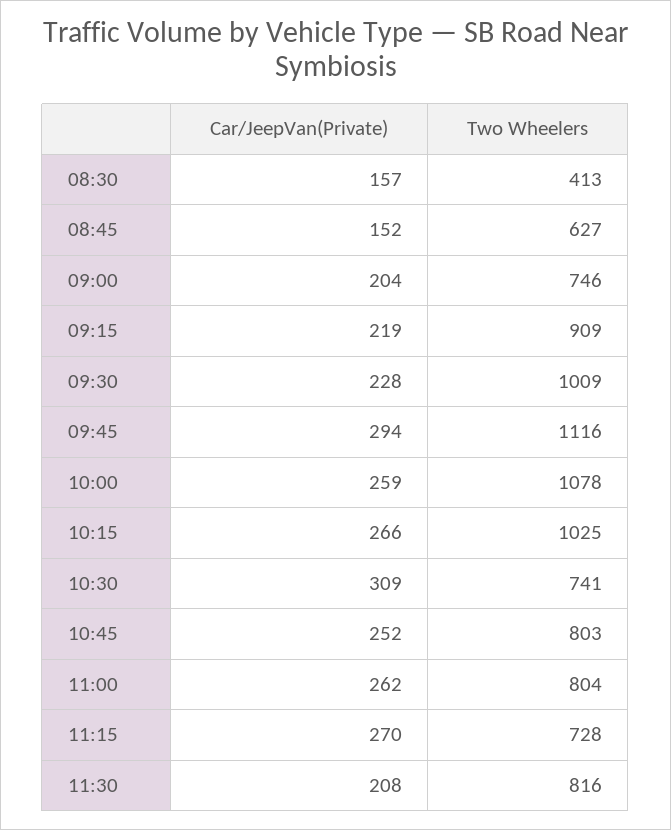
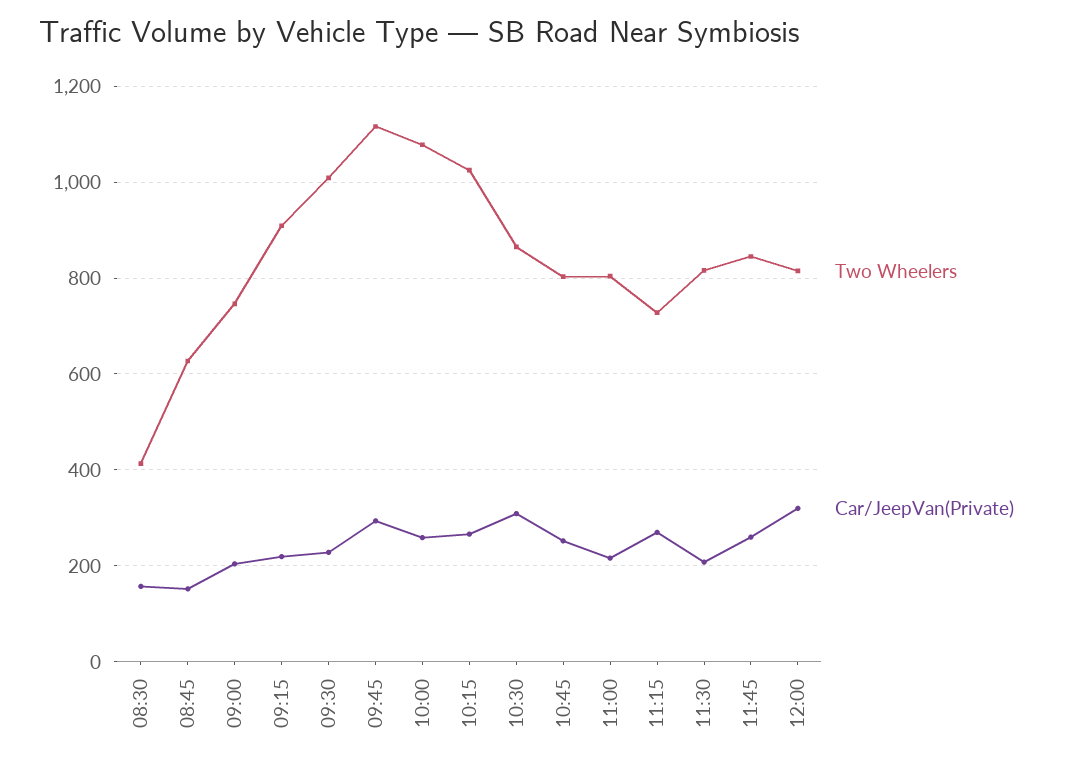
Two Wheelers, 10:30: 741 -> 860
Car/JeepVan(Private), 11:00: 262 -> 220
Two Wheelers, 11:45: none -> 840
Car/JeepVan(Private), 11:45: none -> 260
Two Wheelers, 12:00: none -> 820
Car/JeepVan(Private), 12:00: none -> 320

